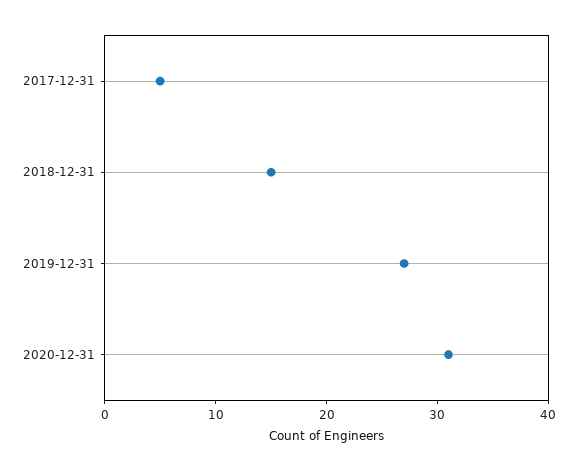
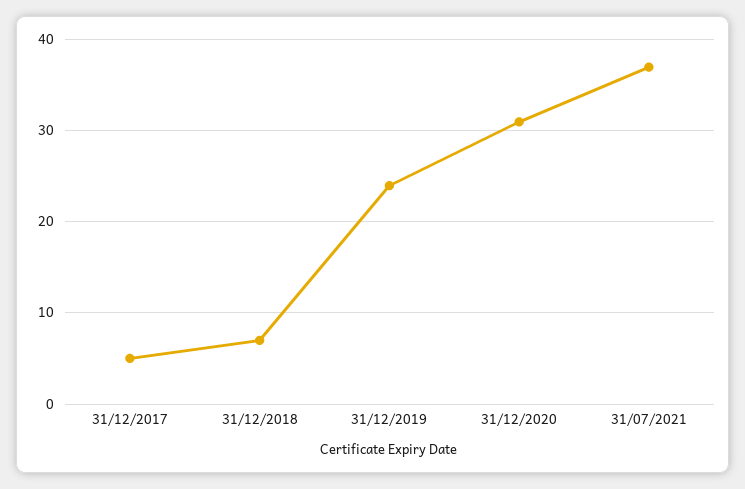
2018-12-31: 15 -> 7
2019-12-31: 27 -> 24
31/07/2021: none -> 37

